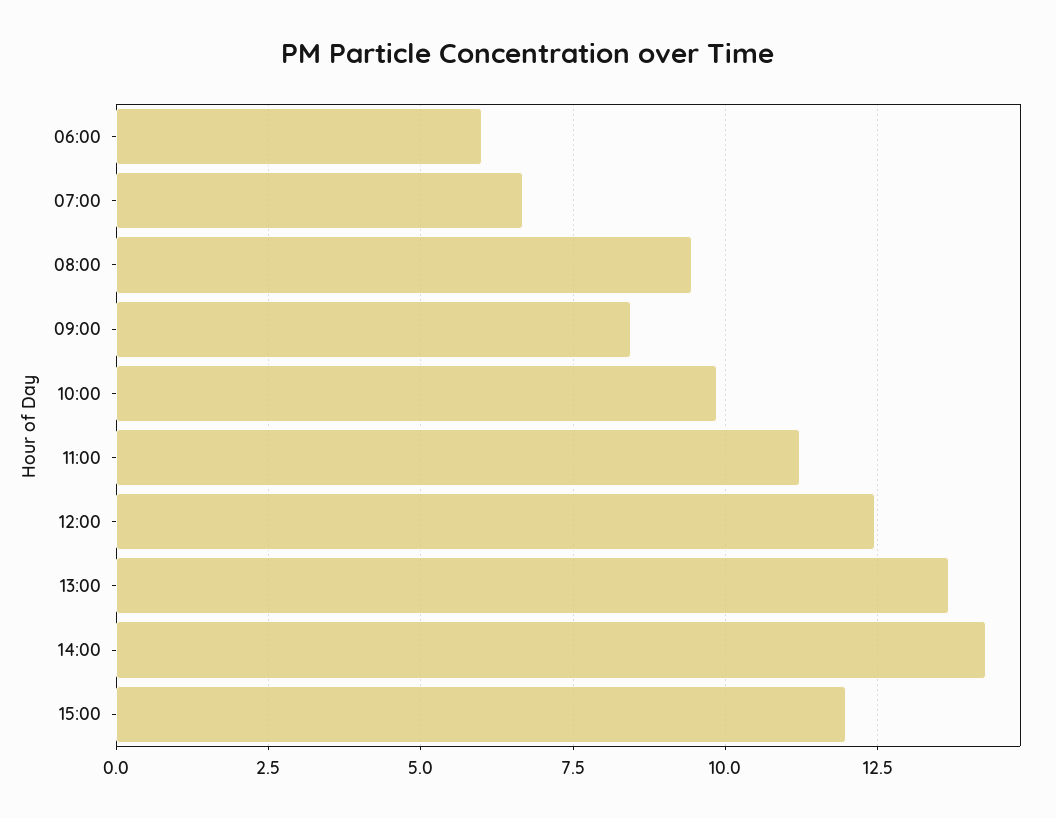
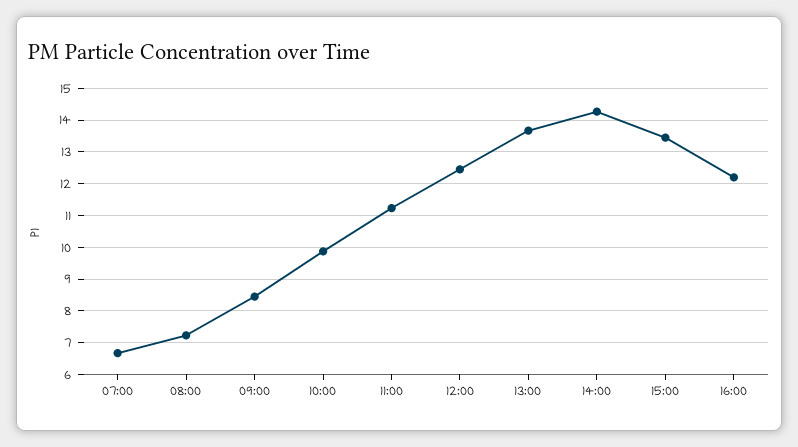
06:00: 6 -> none
08:00: 9.5 -> 7.2
15:00: 12 -> 13.4
16:00: none -> 12.2

